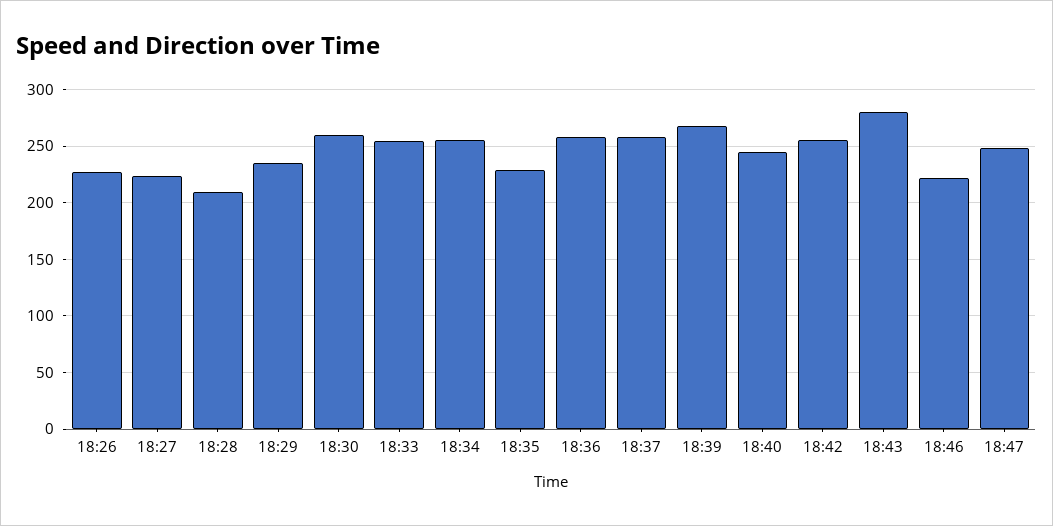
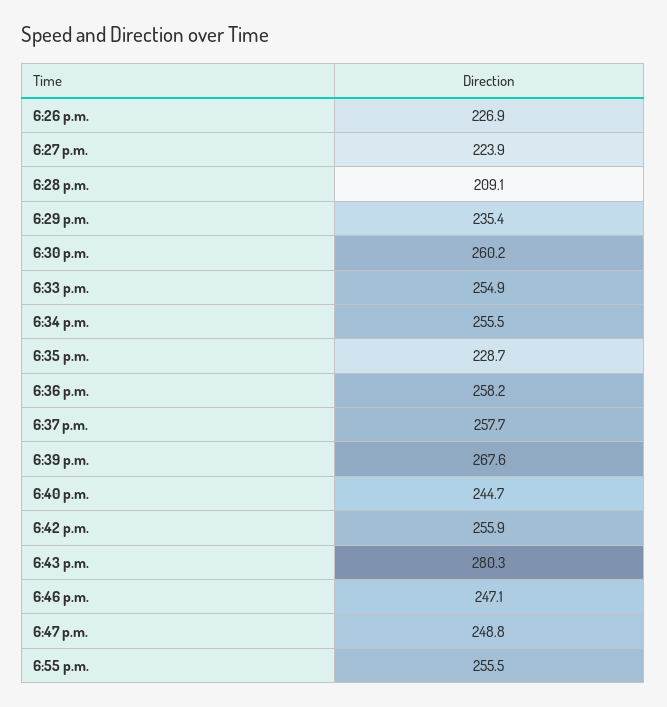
18:46: 220 -> 247.1
6:55 p.m.: none -> 255.5

